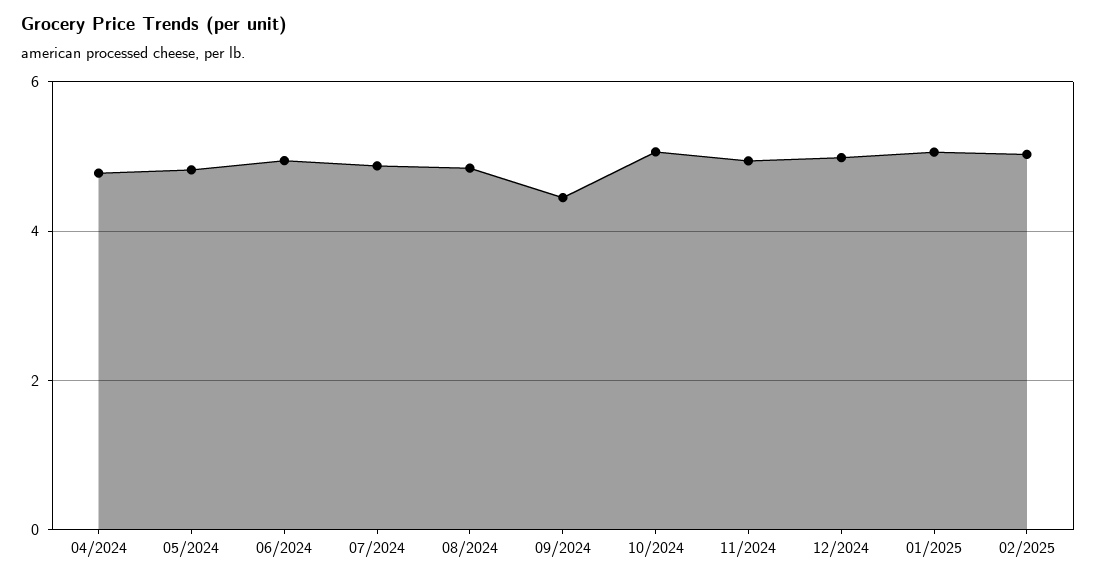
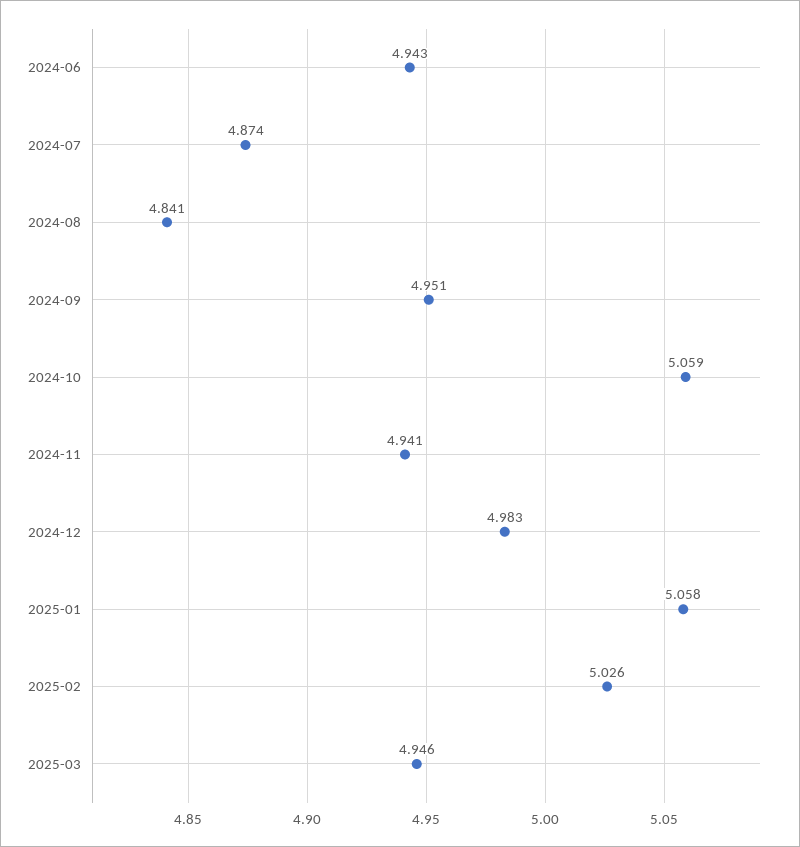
04/2024: 4.8 -> none
05/2024: 4.8 -> none
09/2024: 4.4 -> 4.951
2025-03: none -> 4.946

